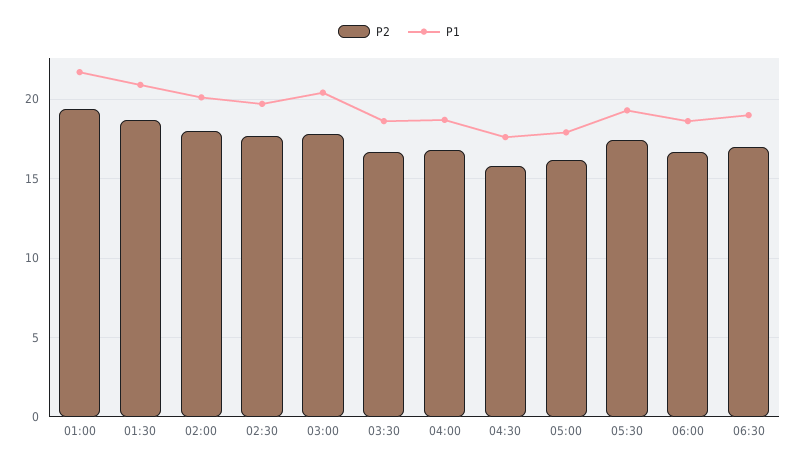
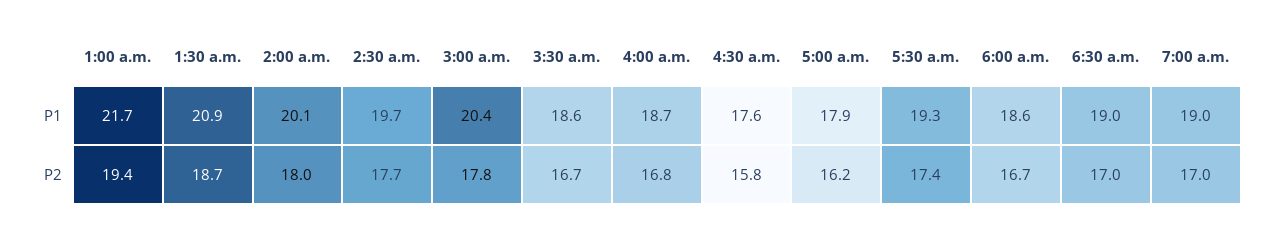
P1, 7:00 a.m.: none -> 19
P2, 7:00 a.m.: none -> 17

